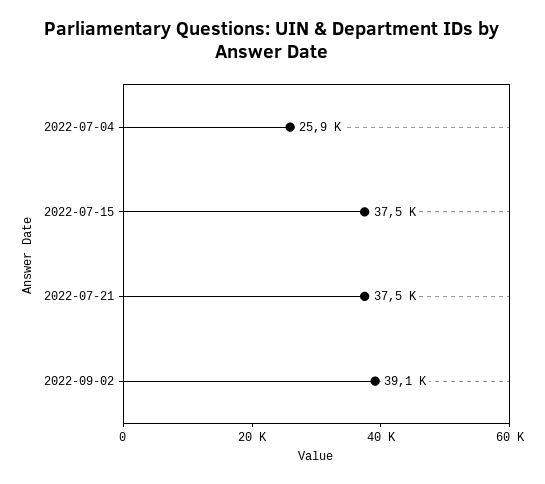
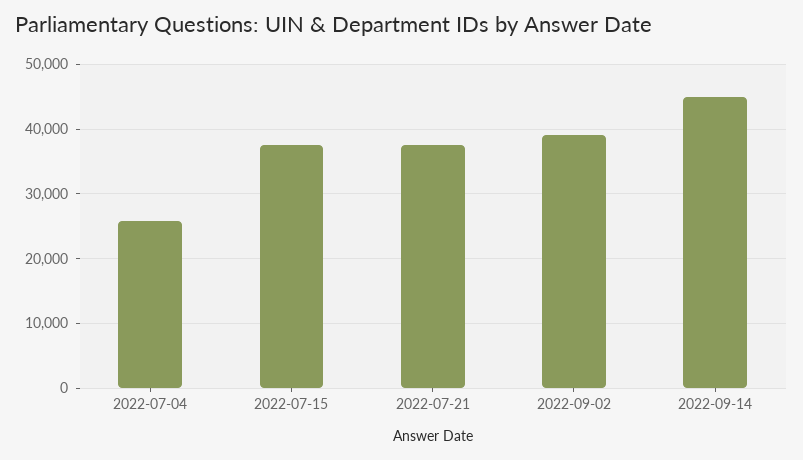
2022-09-14: none -> 45000

